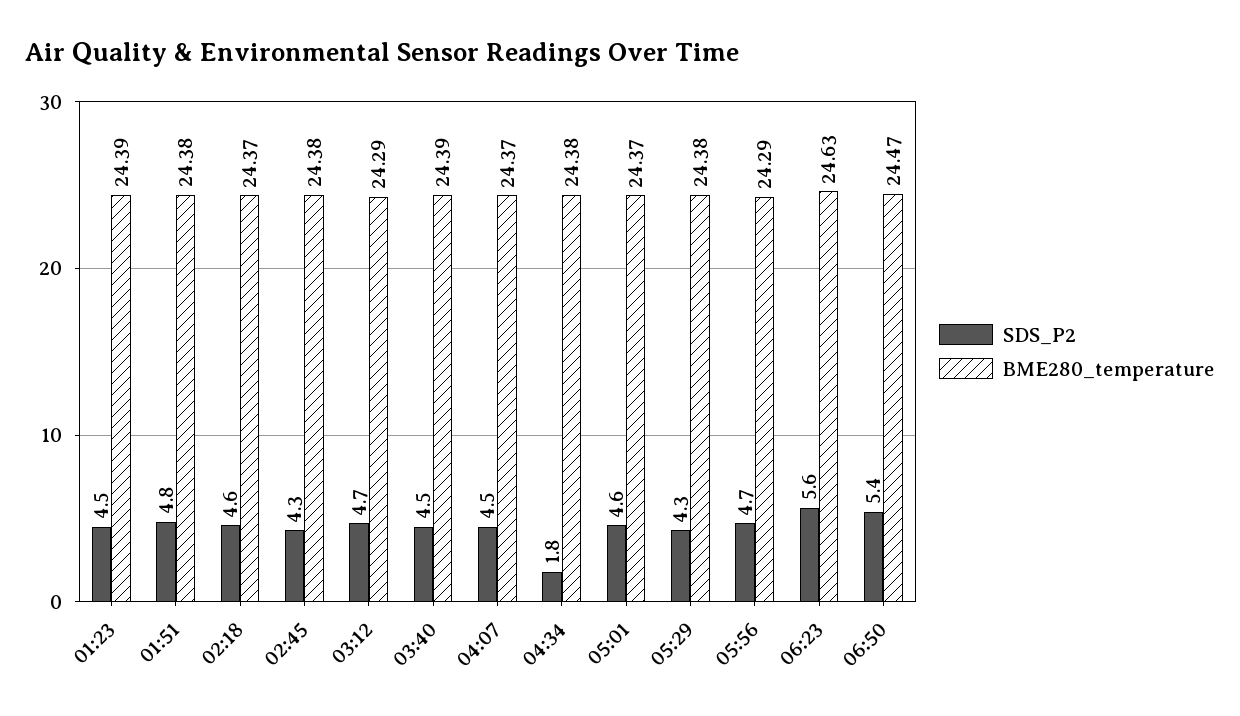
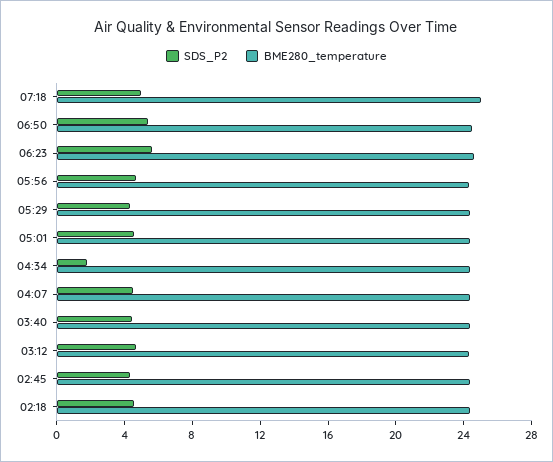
SDS_P2, 01:23: 4.5 -> none
BME280_temperature, 01:23: 24.39 -> none
SDS_P2, 01:51: 4.8 -> none
BME280_temperature, 01:51: 24.38 -> none
SDS_P2, 07:18: none -> 5
BME280_temperature, 07:18: none -> 25

